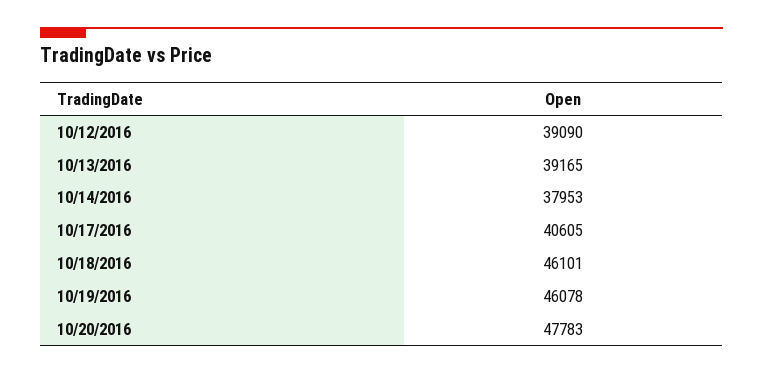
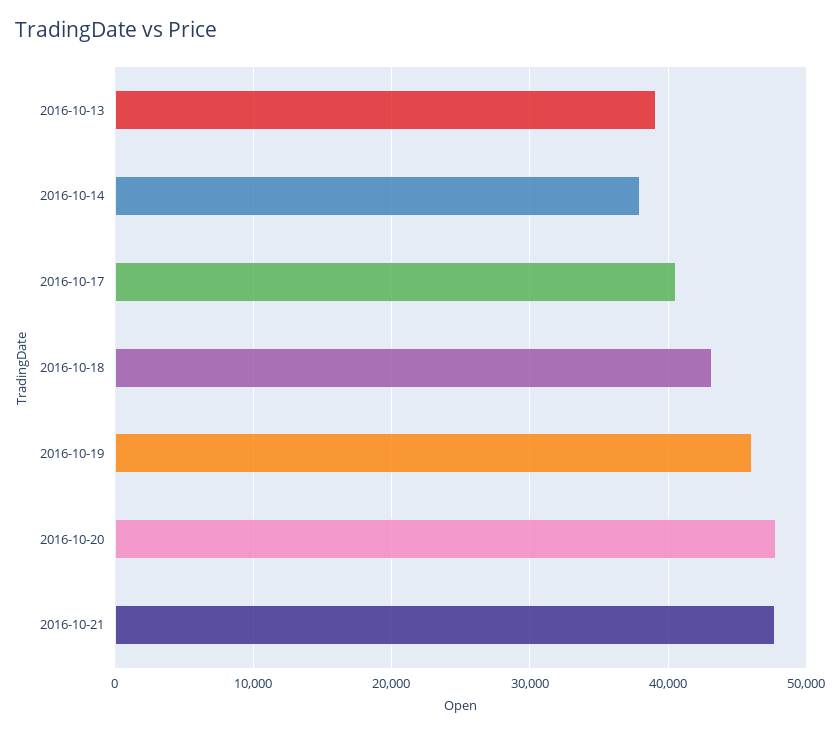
10/12/2016: 39090 -> none
10/18/2016: 46101 -> 43000
2016-10-21: none -> 48000

